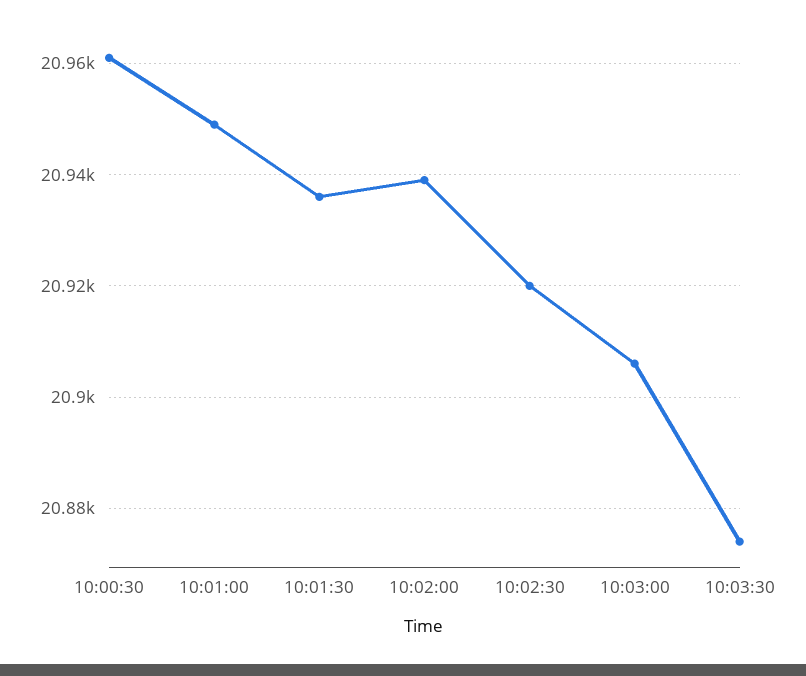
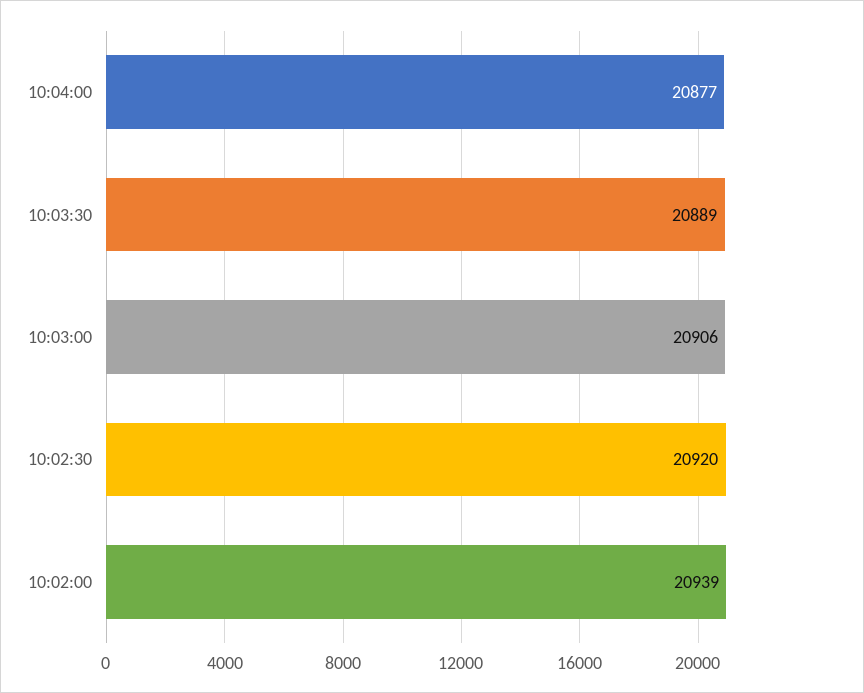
10:00:30: 20960 -> none
10:01:00: 20950 -> none
10:01:30: 20935 -> none
10:03:30: 20875 -> 20889
10:04:00: none -> 20877

